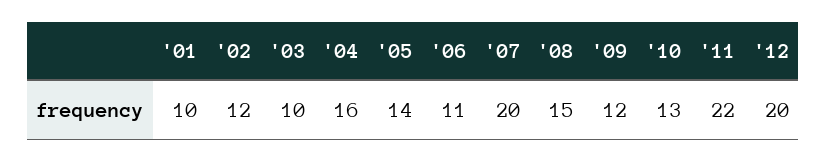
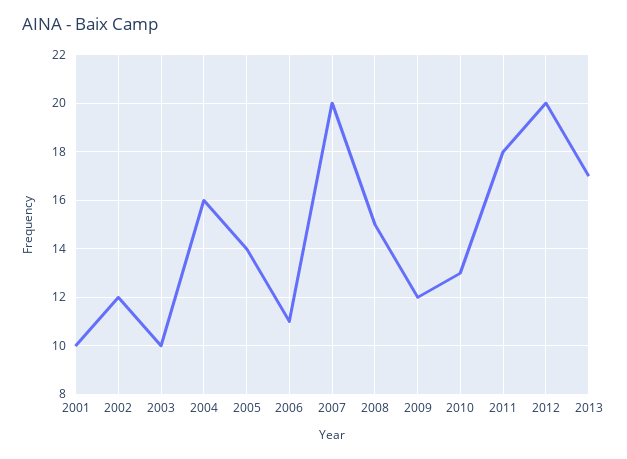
'11: 22 -> 18
2013: none -> 17

